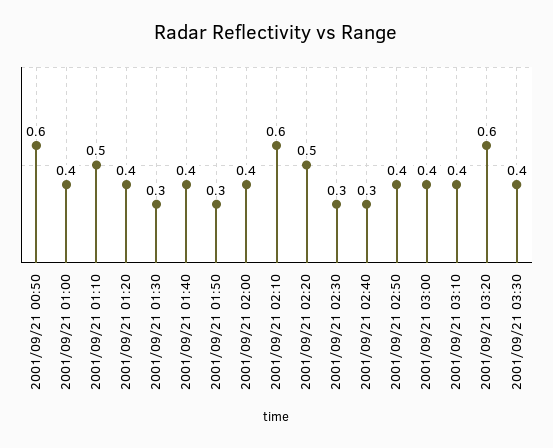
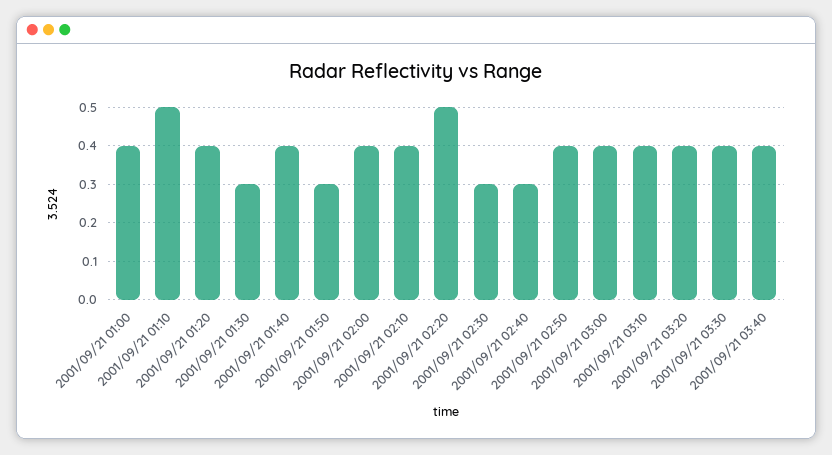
2001/09/21 00:50: 0.6 -> none
2001/09/21 02:10: 0.6 -> 0.4
2001/09/21 03:20: 0.6 -> 0.4
2001/09/21 03:40: none -> 0.4

